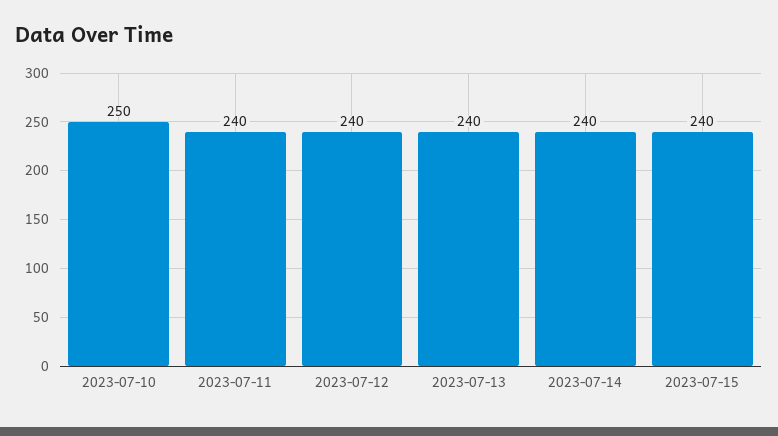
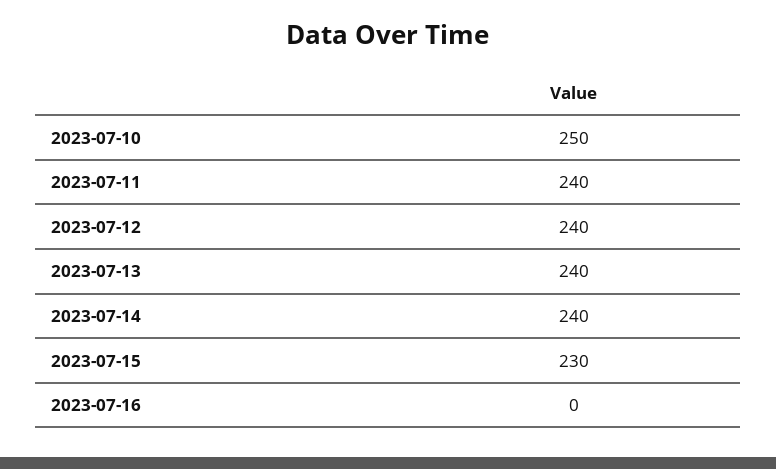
2023-07-15: 240 -> 230
2023-07-16: none -> 0

